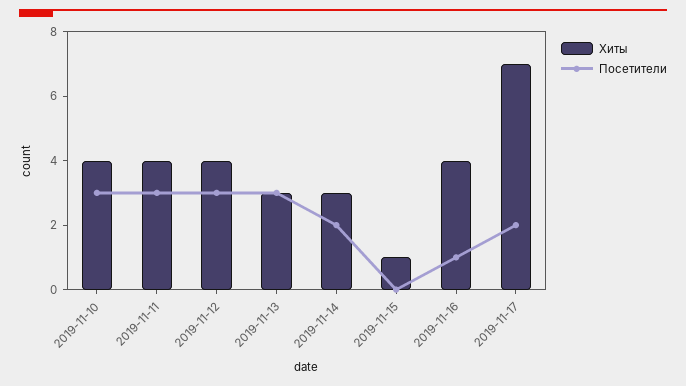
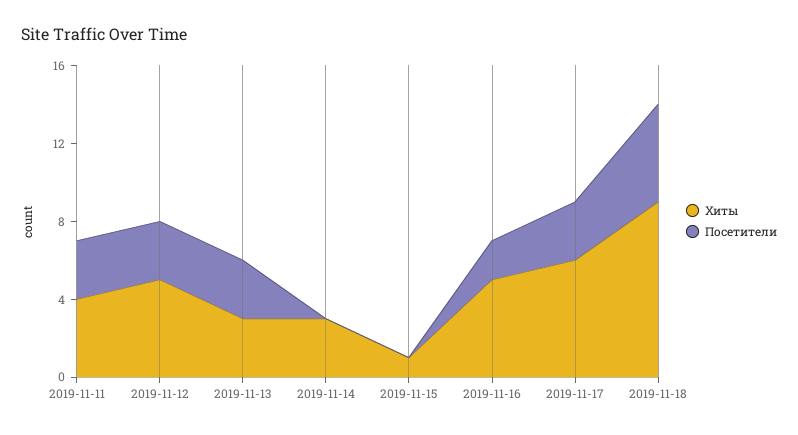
Хиты, 2019-11-10: 4 -> none
Посетители, 2019-11-10: 3 -> none
Хиты, 2019-11-12: 4 -> 5
Посетители, 2019-11-14: 2 -> 0
Хиты, 2019-11-16: 4 -> 5
Посетители, 2019-11-16: 1 -> 2
Хиты, 2019-11-17: 7 -> 6
Посетители, 2019-11-17: 2 -> 3
Хиты, 2019-11-18: none -> 9
Посетители, 2019-11-18: none -> 5

